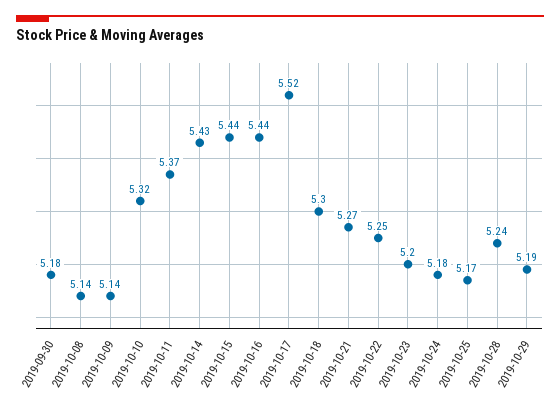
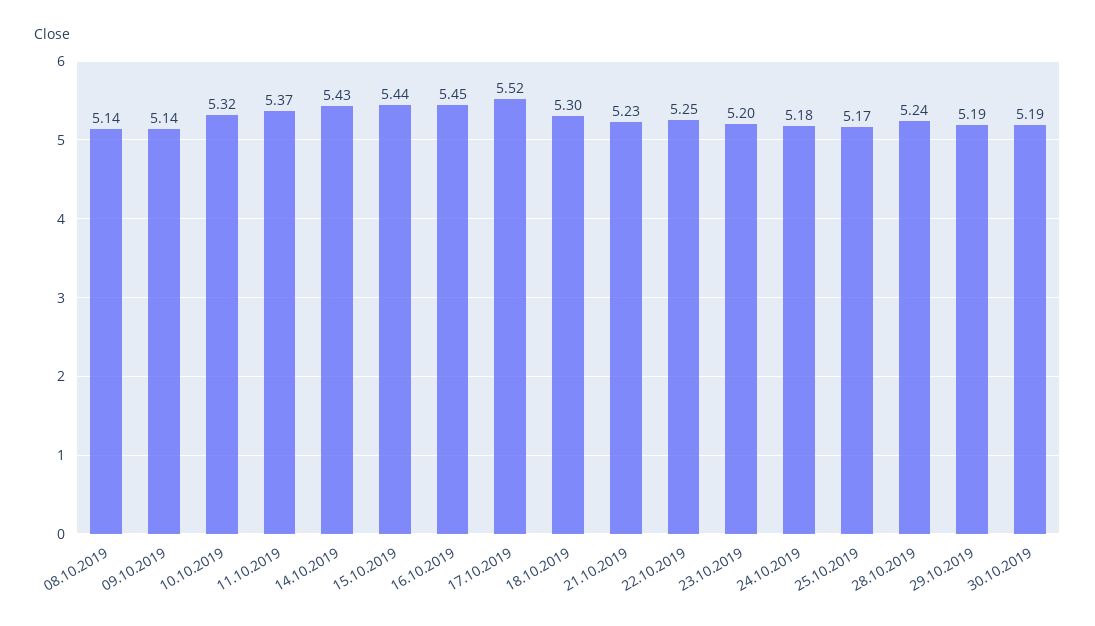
2019-09-30: 5.18 -> none
2019-10-16: 5.44 -> 5.45
2019-10-21: 5.27 -> 5.23
30.10.2019: none -> 5.19

